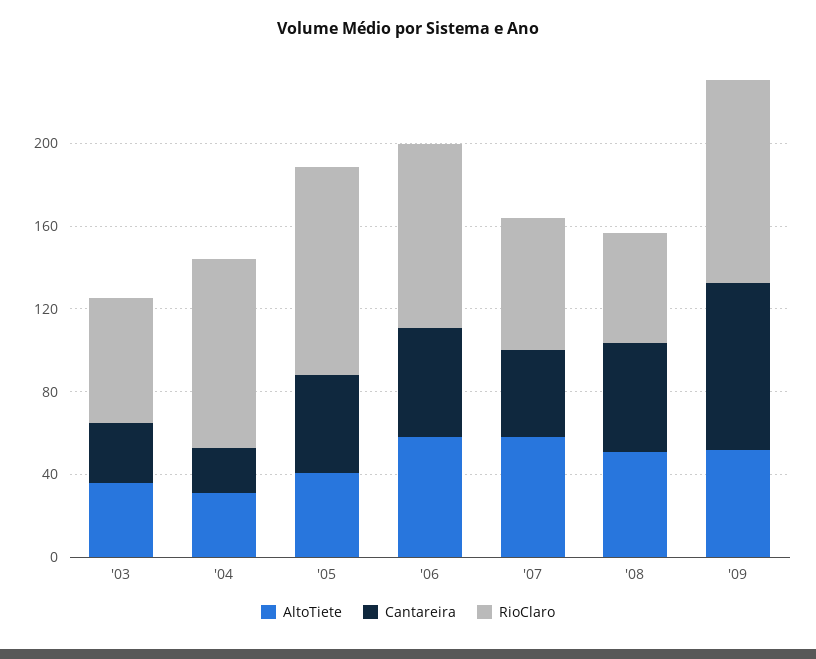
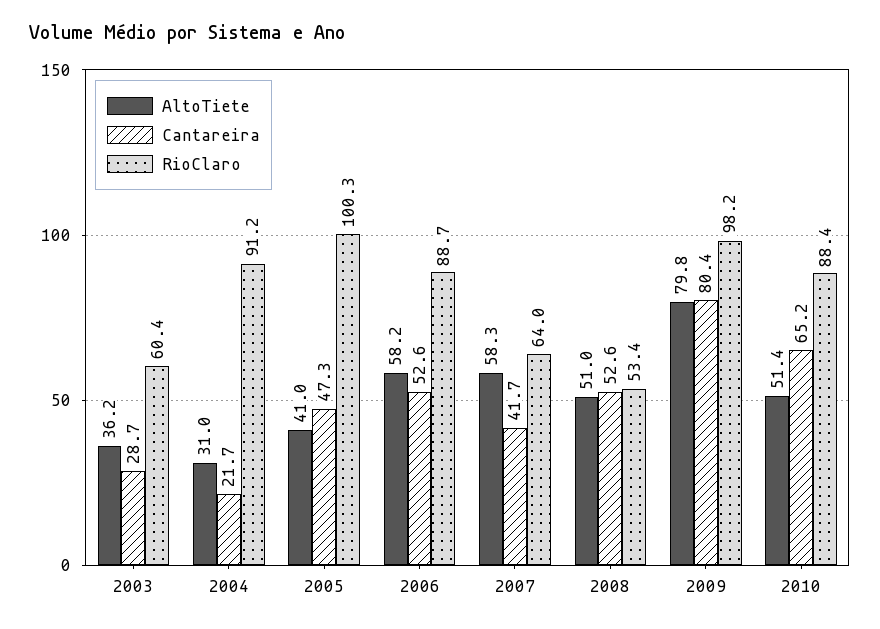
AltoTiete, '09: 50 -> 79.8
AltoTiete, 2010: none -> 51.4
Cantareira, 2010: none -> 65.2
RioClaro, 2010: none -> 88.4

